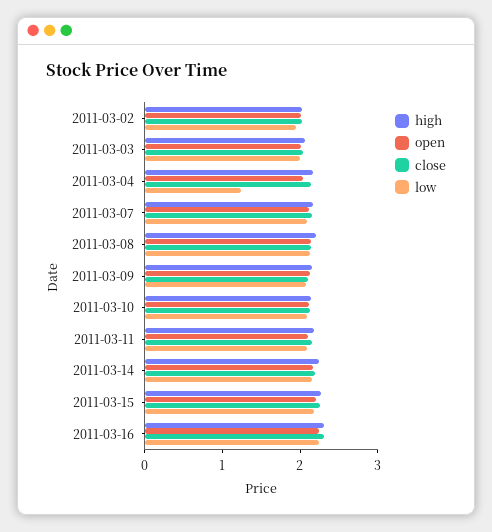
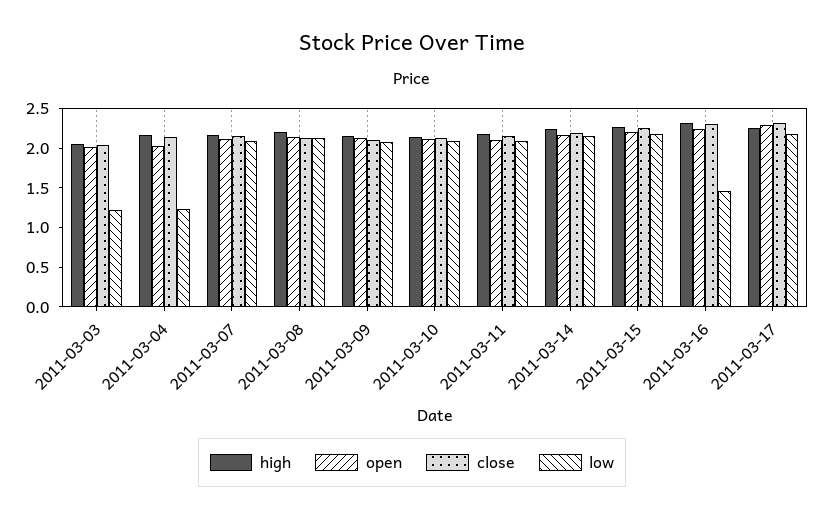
high, 2011-03-02: 2 -> none
open, 2011-03-02: 2 -> none
close, 2011-03-02: 2 -> none
low, 2011-03-02: 2 -> none
low, 2011-03-03: 2 -> 1.25
low, 2011-03-16: 2.2 -> 1.5
high, 2011-03-17: none -> 2.25
open, 2011-03-17: none -> 2.25
close, 2011-03-17: none -> 2.25
low, 2011-03-17: none -> 2.25

